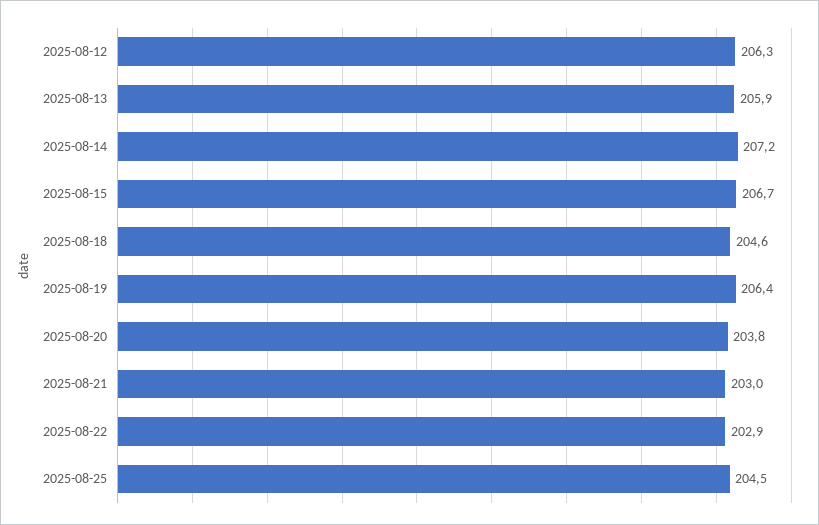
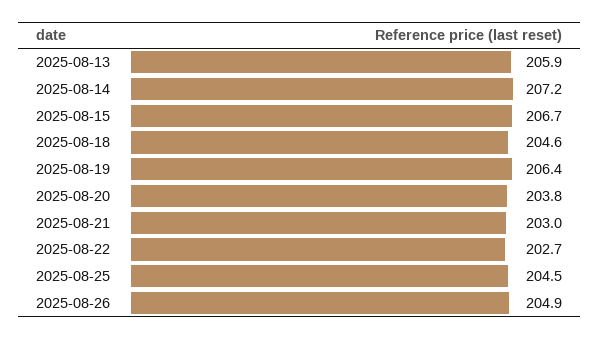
2025-08-12: 206.3 -> none
2025-08-22: 202.9 -> 202.7
2025-08-26: none -> 204.9

